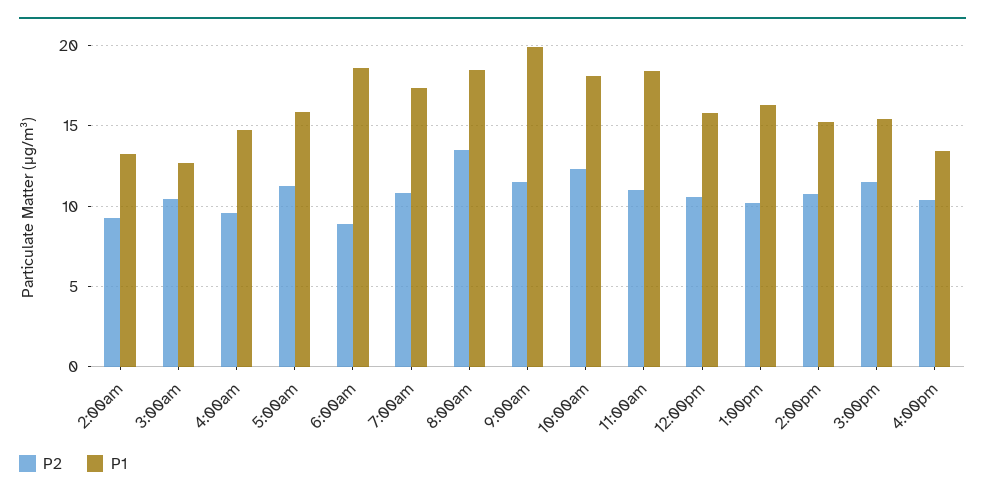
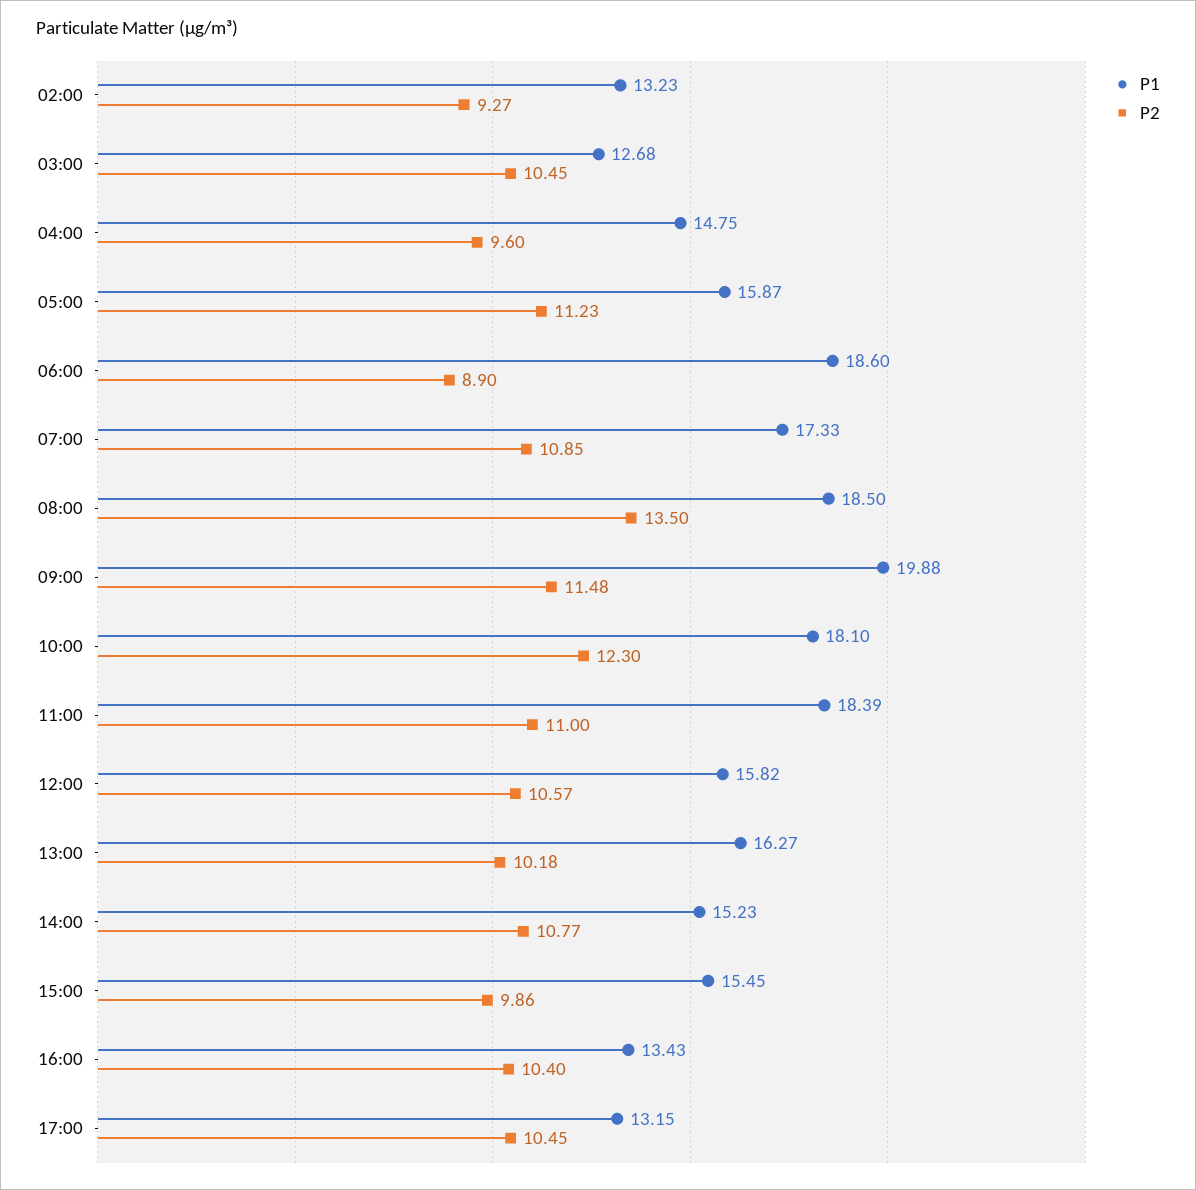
P2, 3:00pm: 11.5 -> 9.86
P1, 17:00: none -> 13.15
P2, 17:00: none -> 10.45

